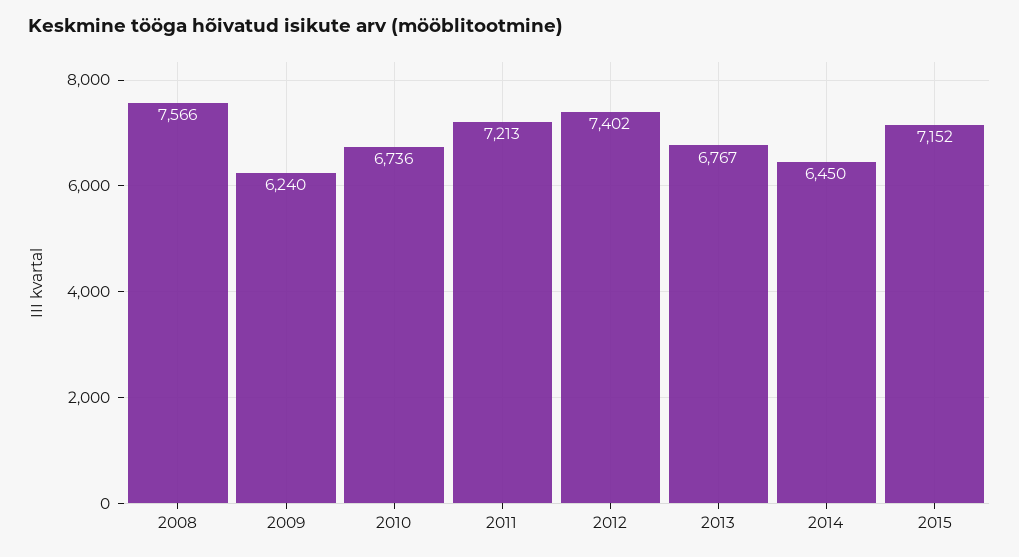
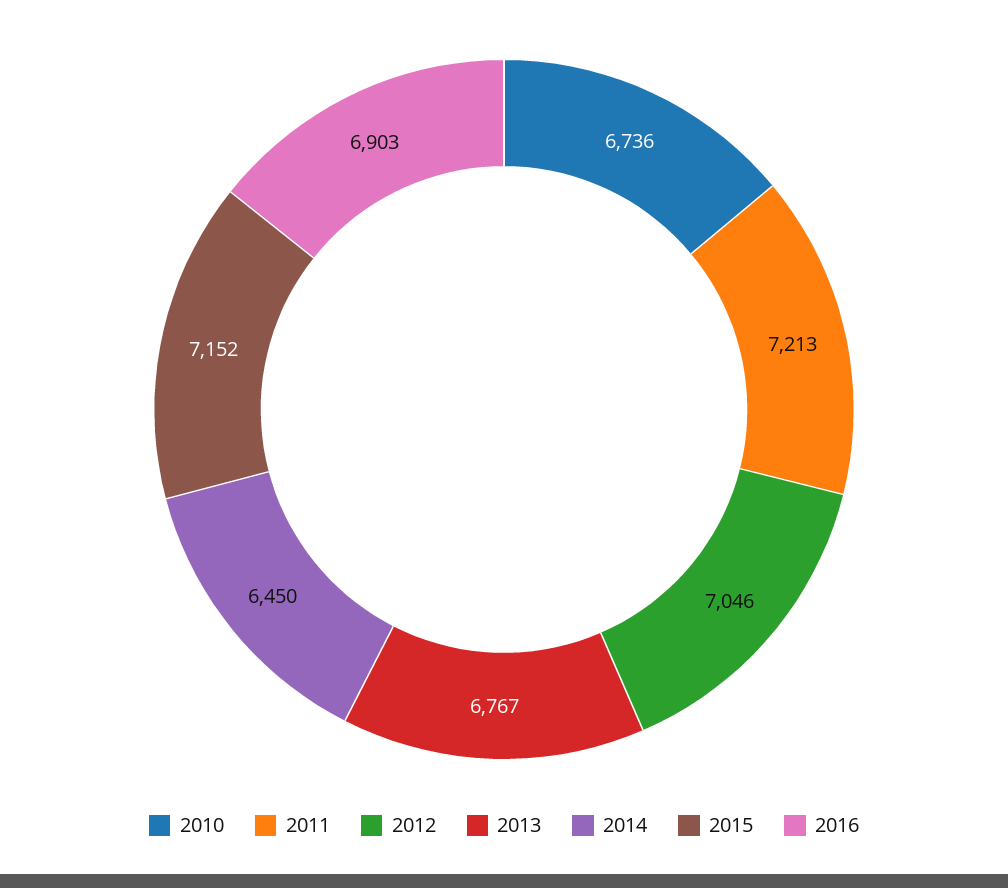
2008: 7566 -> none
2009: 6240 -> none
2012: 7402 -> 7046
2016: none -> 6903

